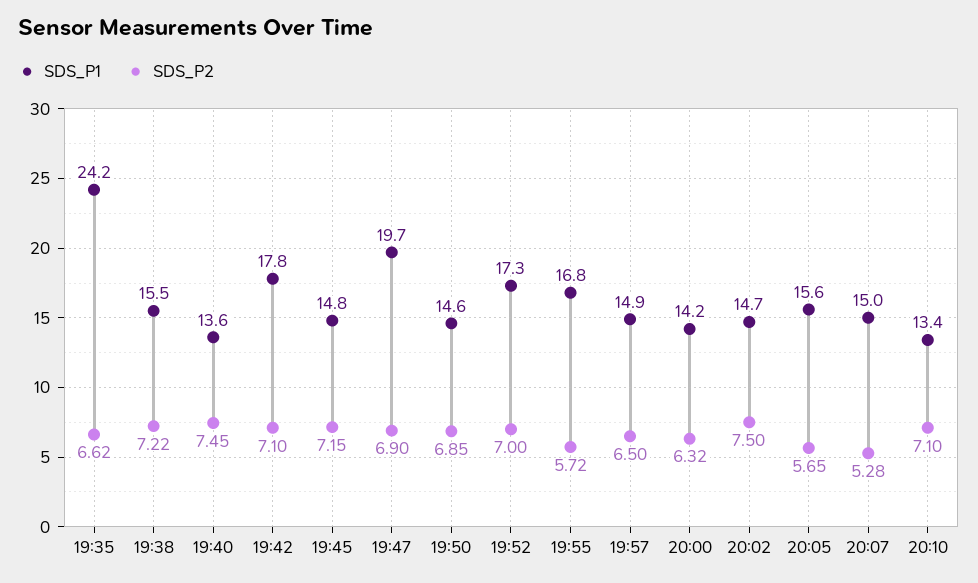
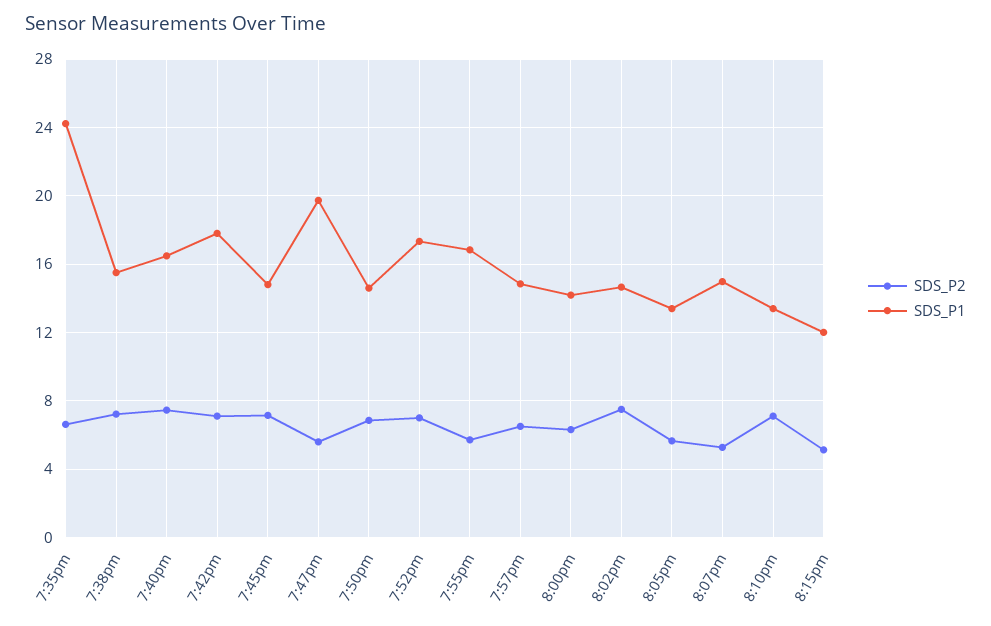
SDS_P1, 19:40: 13.6 -> 16.5
SDS_P2, 19:47: 6.9 -> 5.5
SDS_P1, 20:05: 15.6 -> 13.5
SDS_P2, 8:15pm: none -> 5
SDS_P1, 8:15pm: none -> 12

